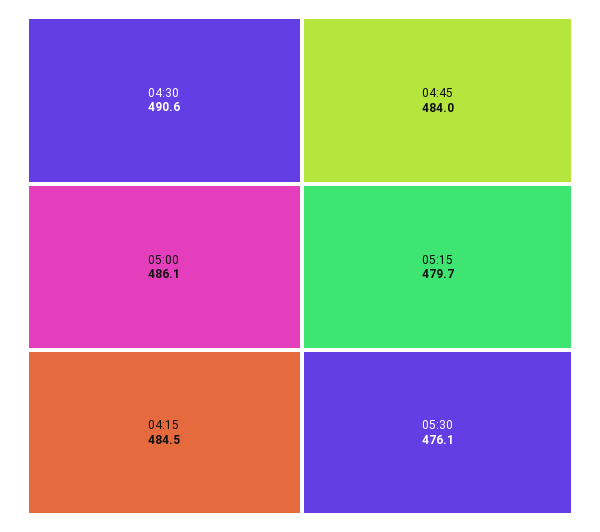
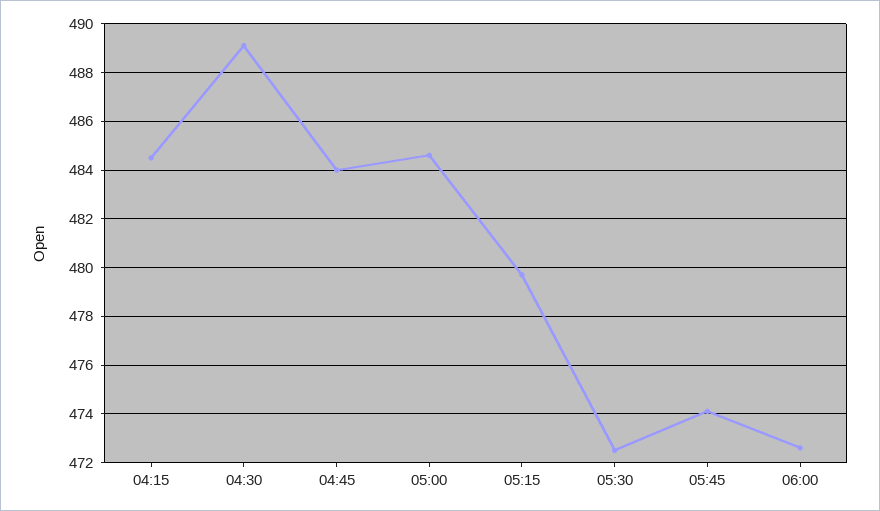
04:30: 490.6 -> 489
05:00: 486.1 -> 484.5
05:30: 476.1 -> 472.5
05:45: none -> 474
06:00: none -> 472.5

